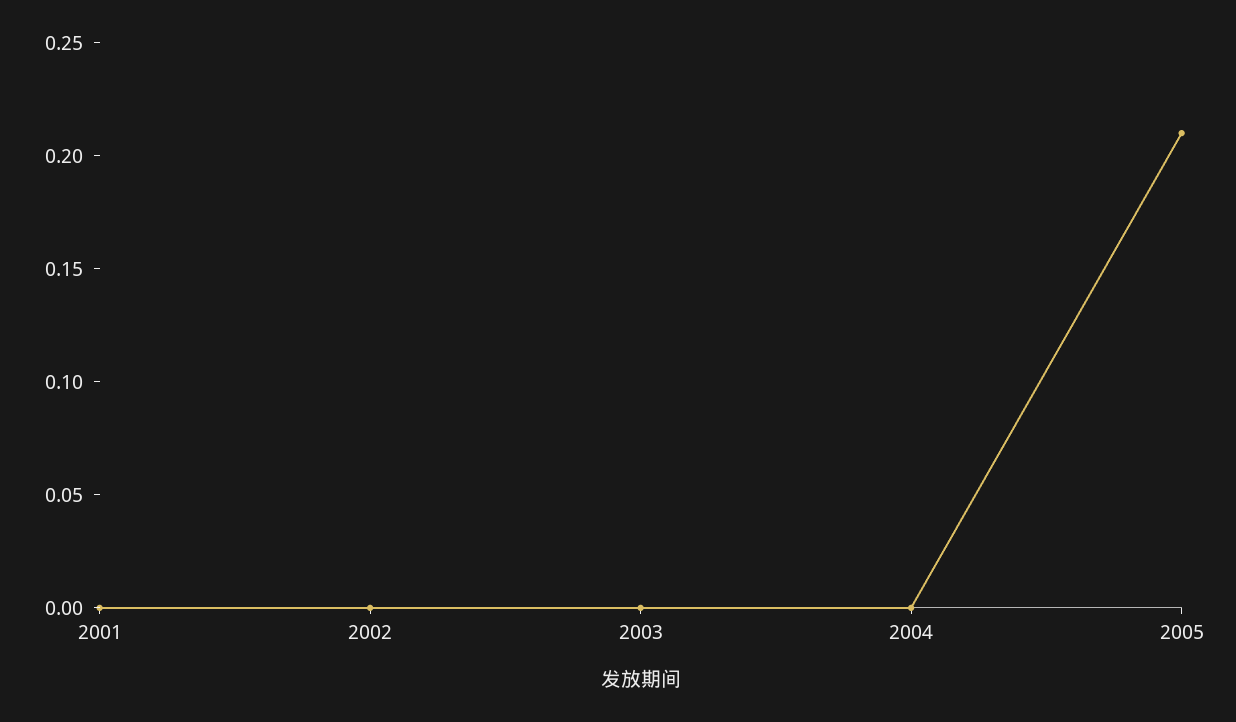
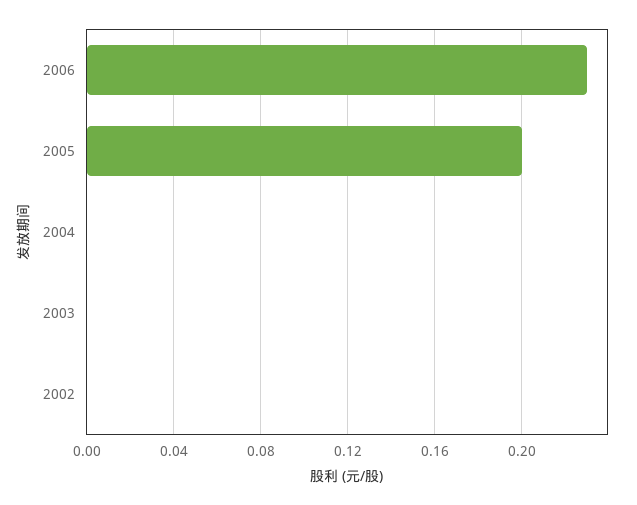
2001: 0 -> none
2005: 0.21 -> 0.2
2006: none -> 0.23

